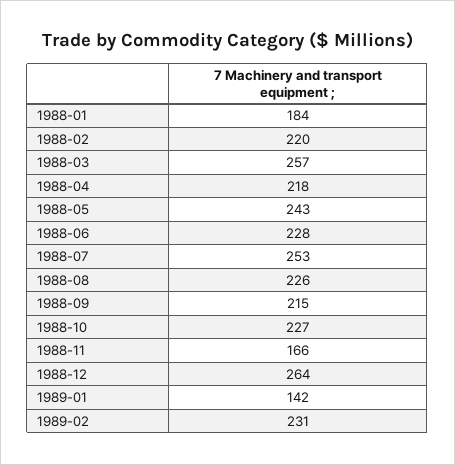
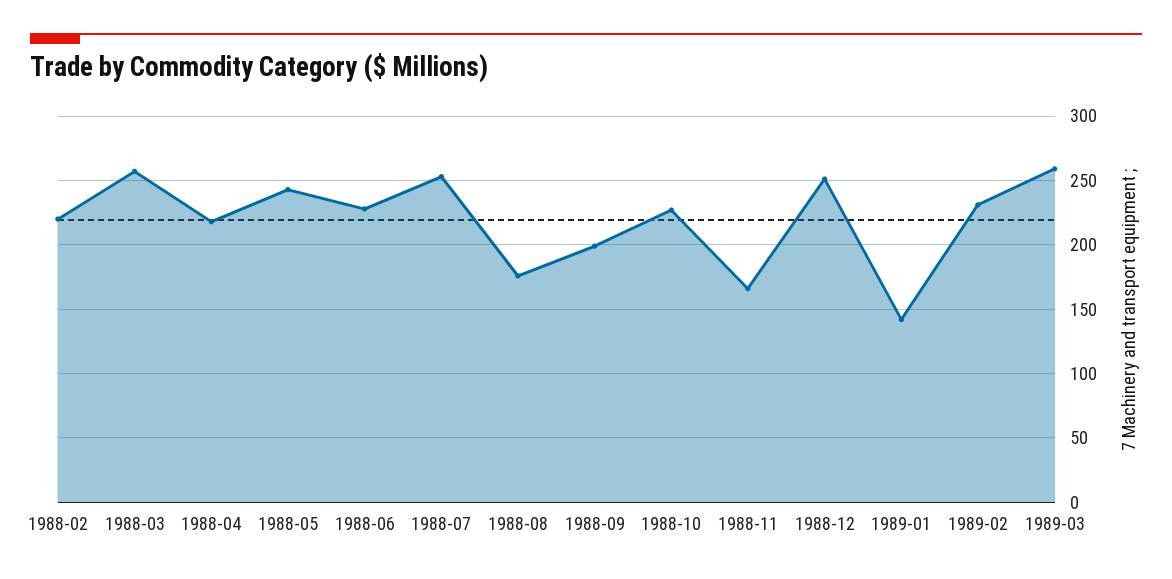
1988-01: 184 -> none
1988-08: 226 -> 175
1988-09: 215 -> 200
1988-12: 264 -> 250
1989-03: none -> 260

